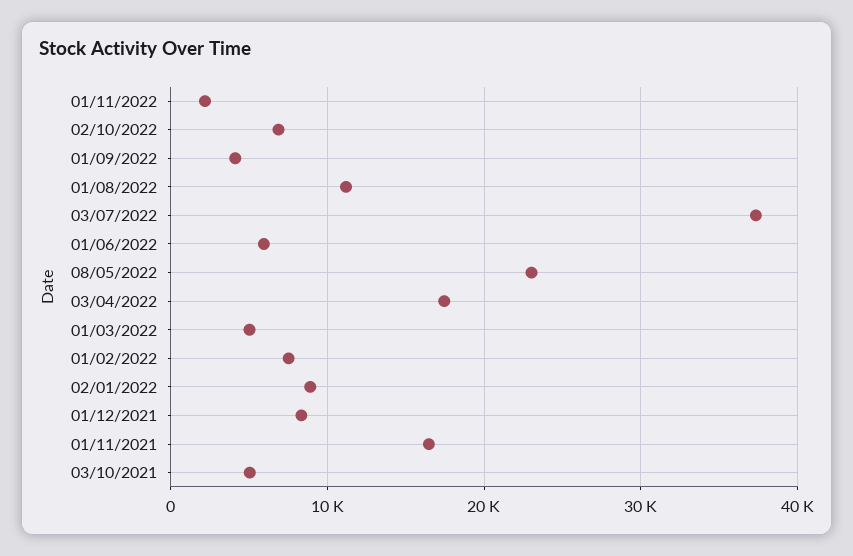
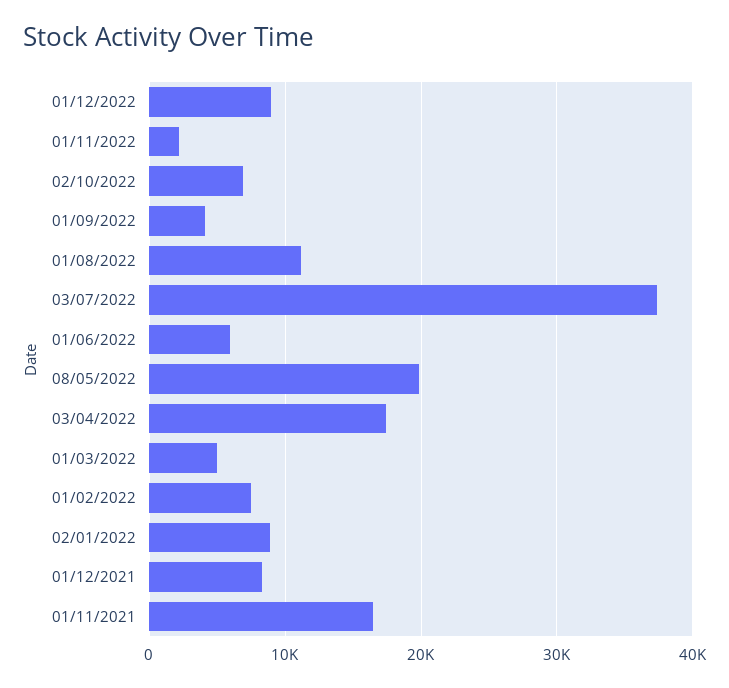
08/05/2022: 23000 -> 20000
03/10/2021: 5000 -> none
01/12/2022: none -> 9000

